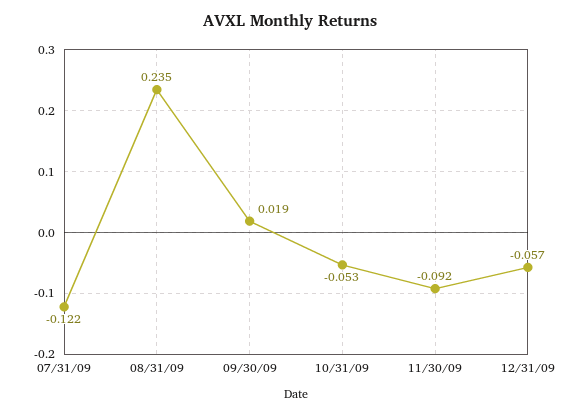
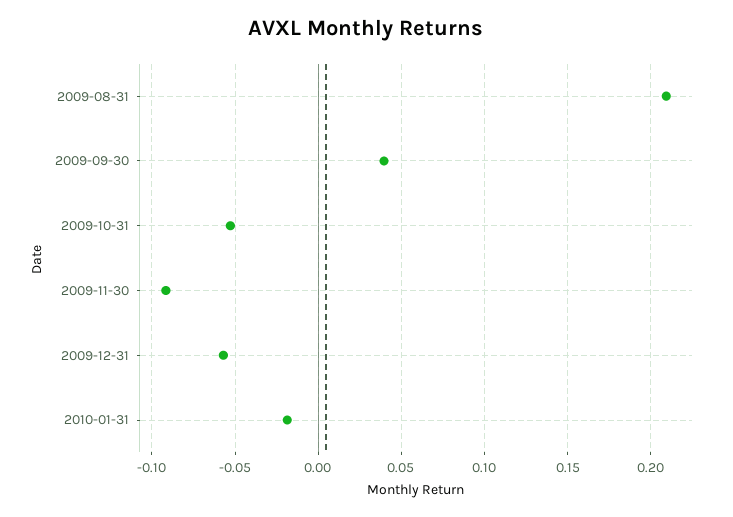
07/31/09: -0.122 -> none
08/31/09: 0.235 -> 0.21
09/30/09: 0.019 -> 0.04
2010-01-31: none -> -0.02

